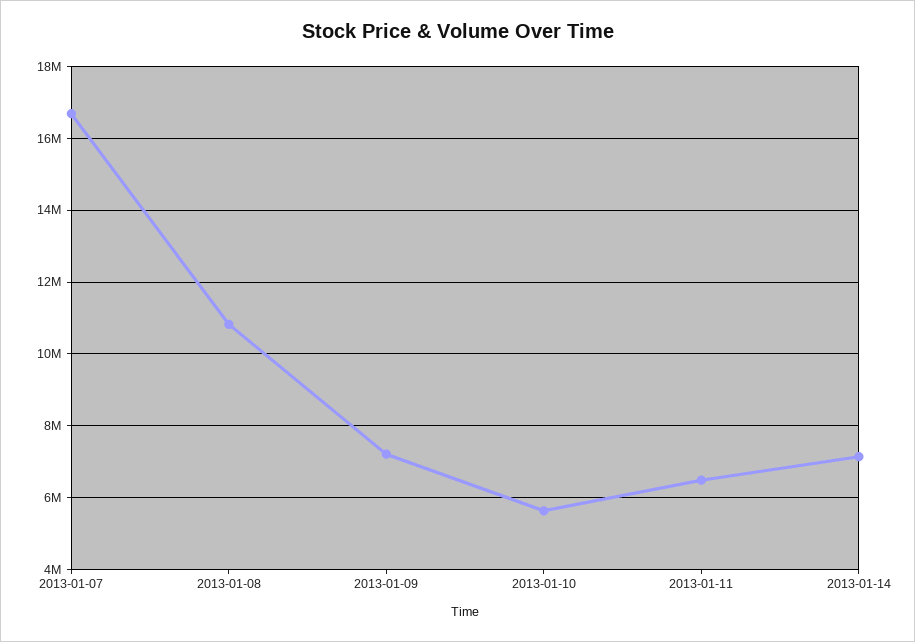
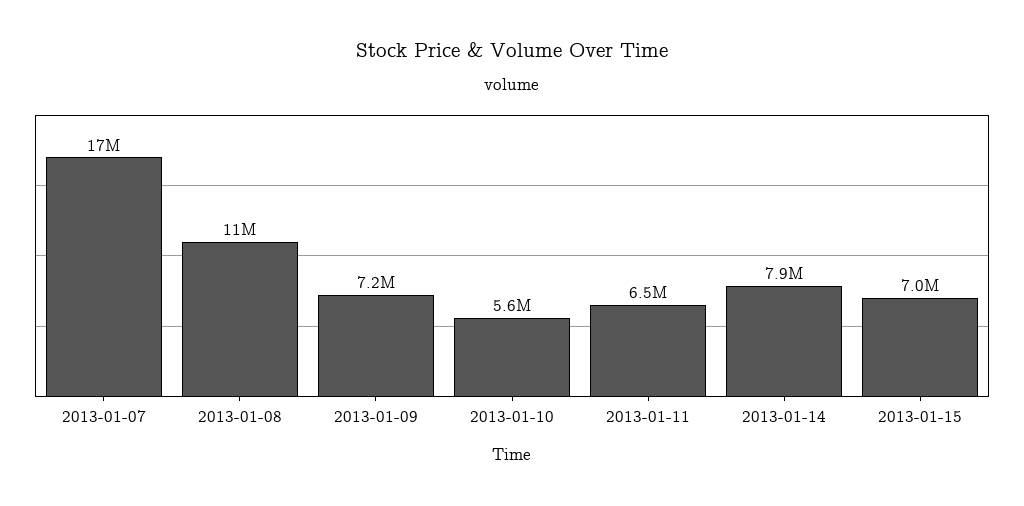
2013-01-14: 7200000 -> 7900000
2013-01-15: none -> 7000000

